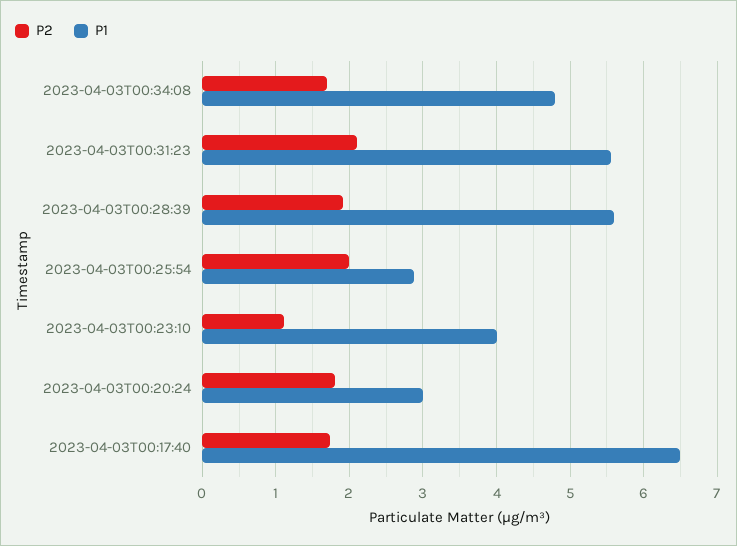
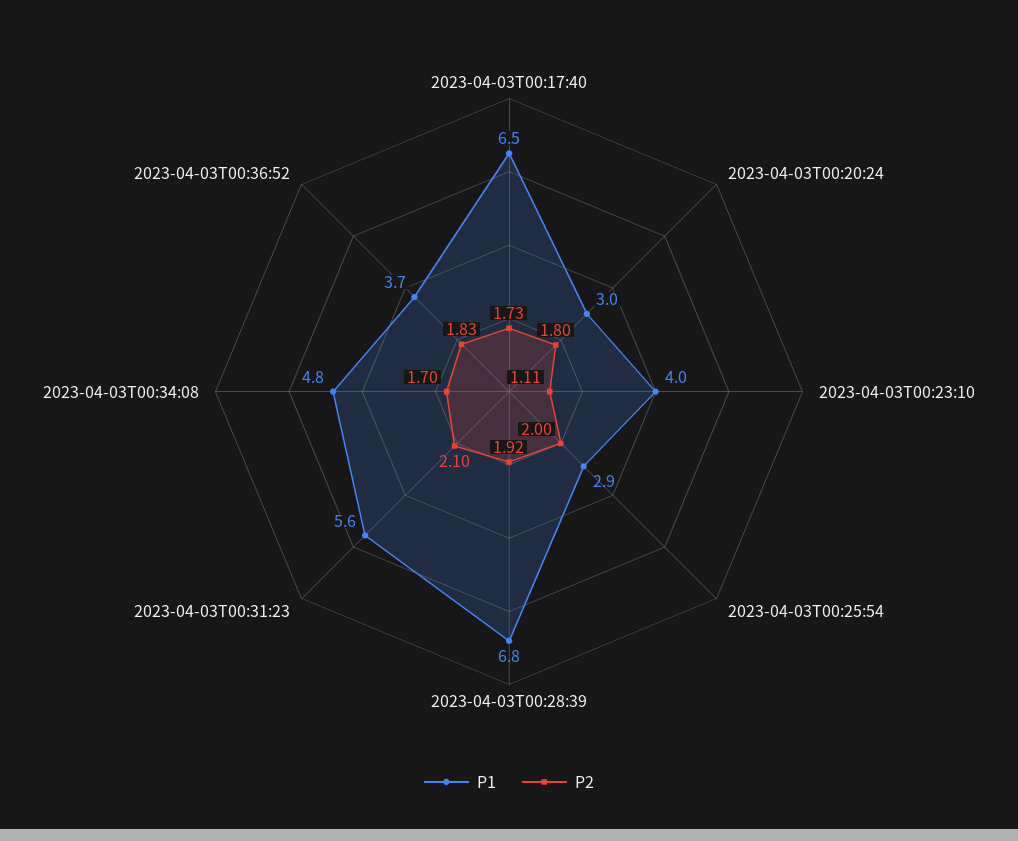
P1, 2023-04-03T00:28:39: 5.6 -> 6.8
P1, 2023-04-03T00:36:52: none -> 3.7
P2, 2023-04-03T00:36:52: none -> 1.83

